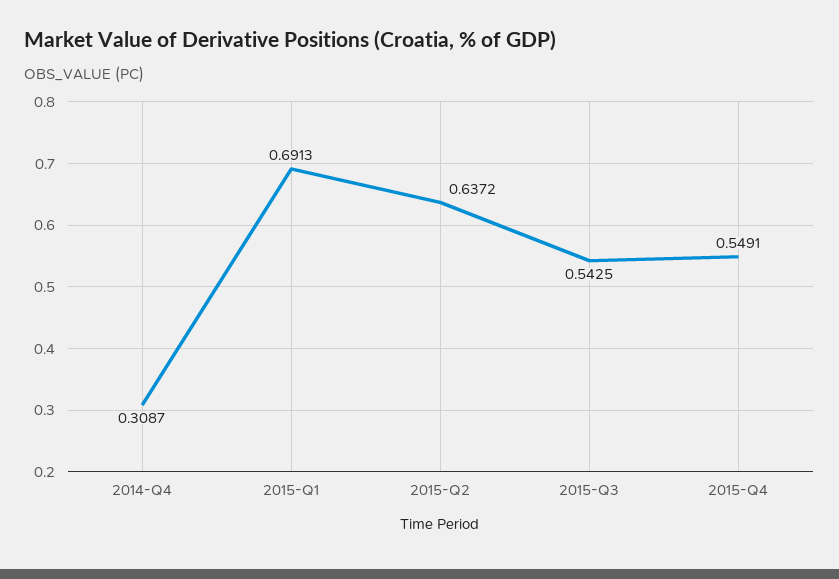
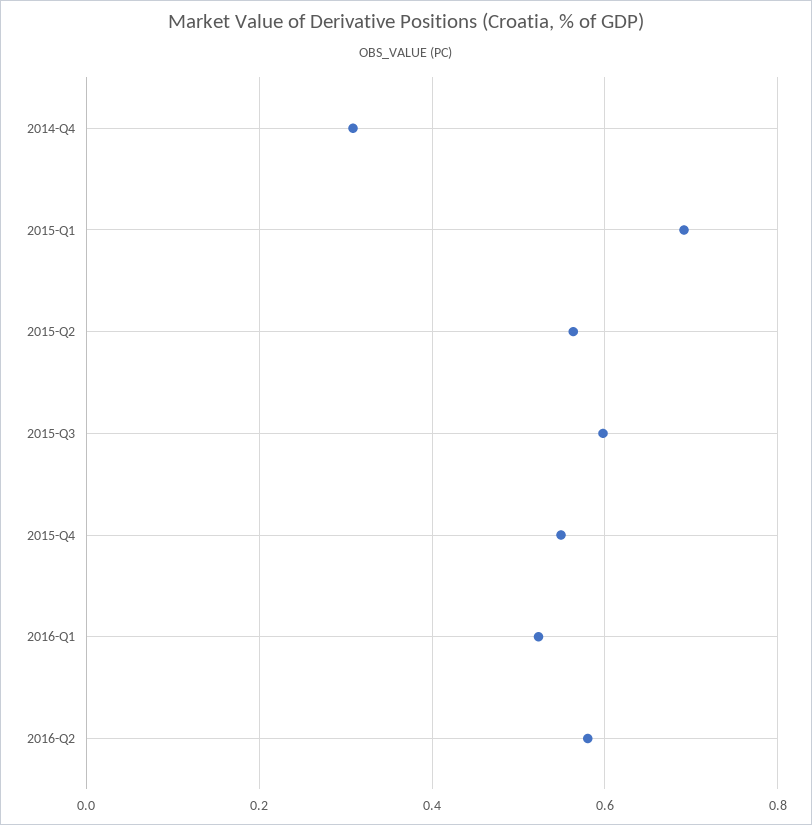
2015-Q2: 0.6372 -> 0.56
2015-Q3: 0.5425 -> 0.6
2016-Q1: none -> 0.52
2016-Q2: none -> 0.58

